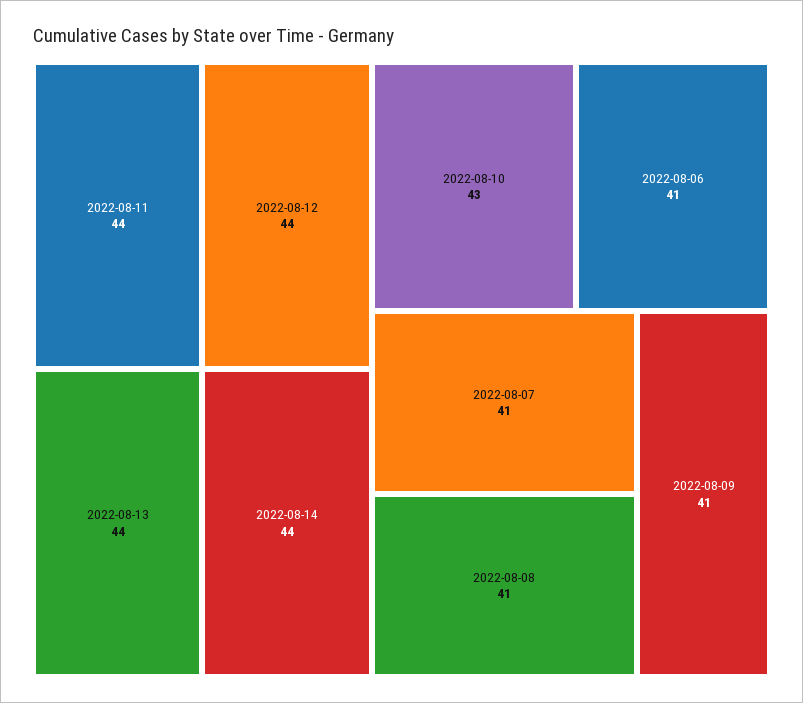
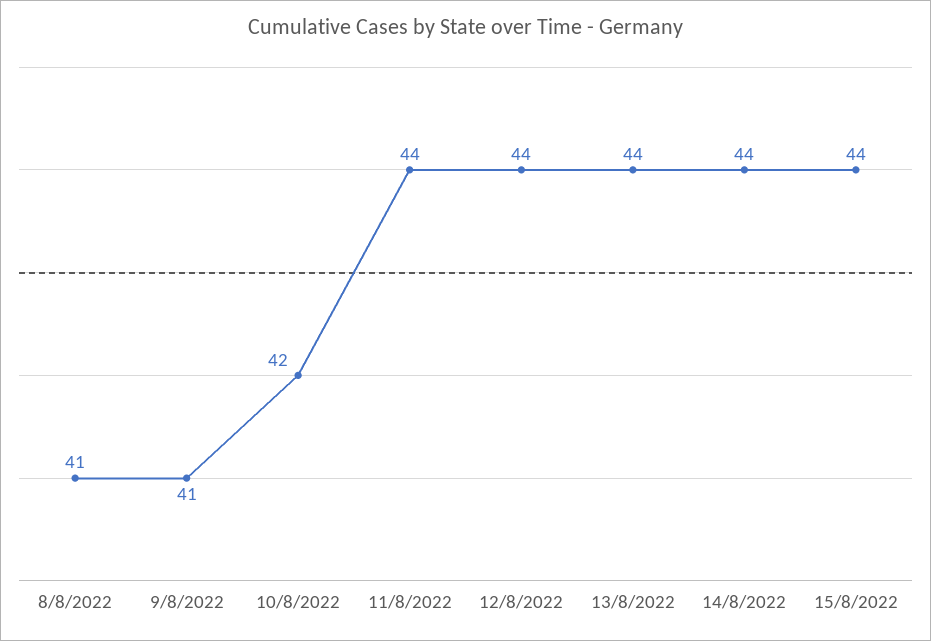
2022-08-10: 43 -> 42
2022-08-06: 41 -> none
2022-08-07: 41 -> none
15/8/2022: none -> 44

